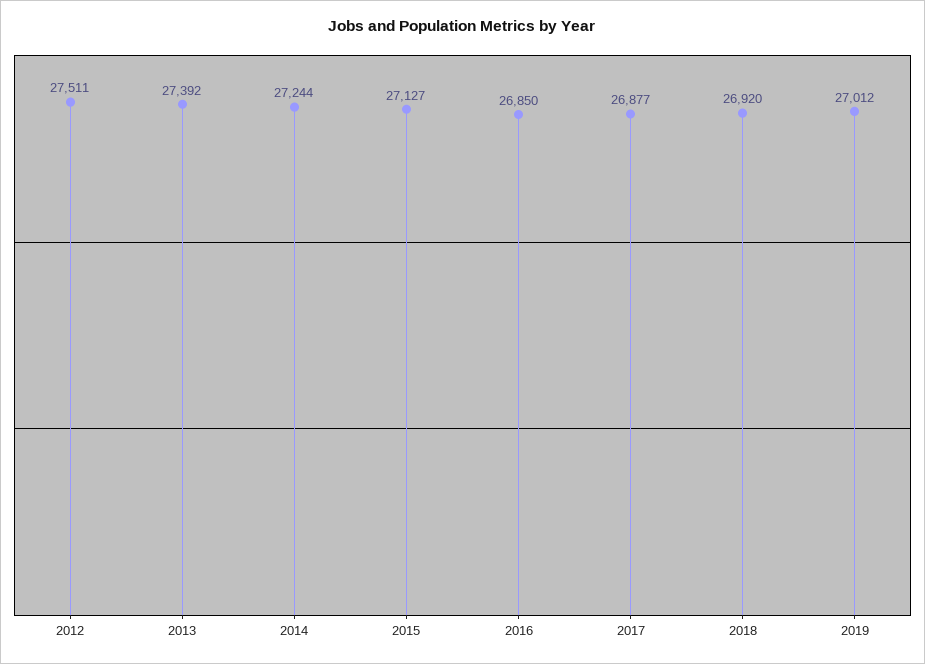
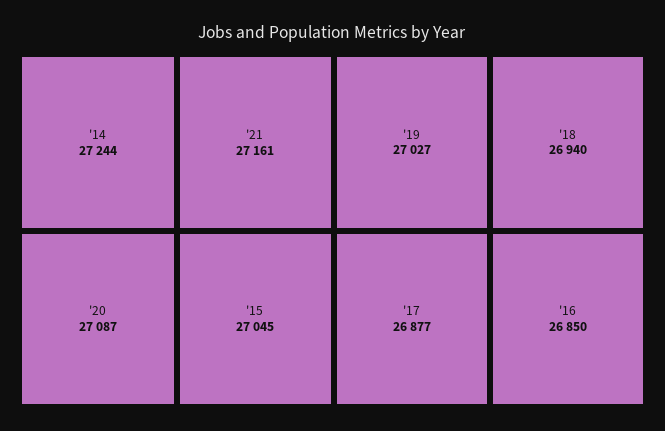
2012: 27511 -> none
2013: 27392 -> none
2015: 27127 -> 27045
2018: 26920 -> 26940
2019: 27012 -> 27027
'21: none -> 27161
'20: none -> 27087

